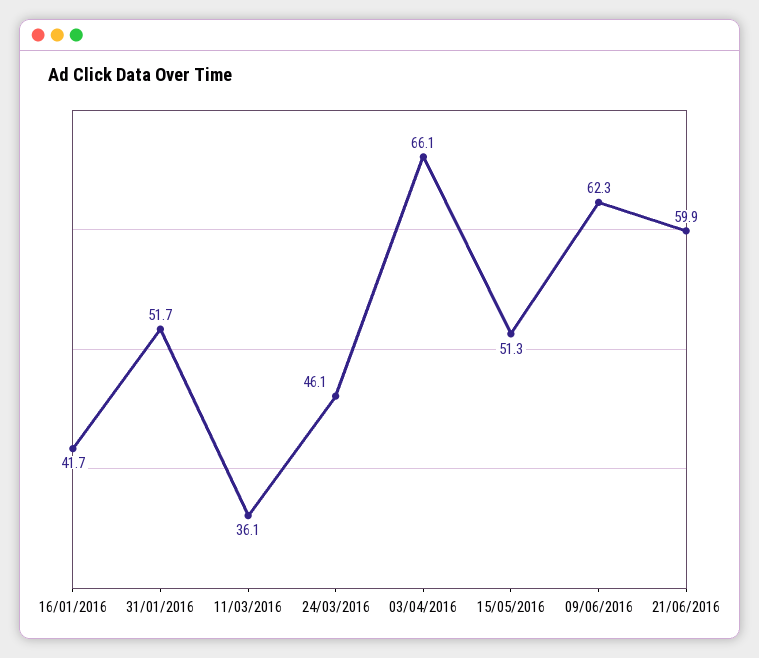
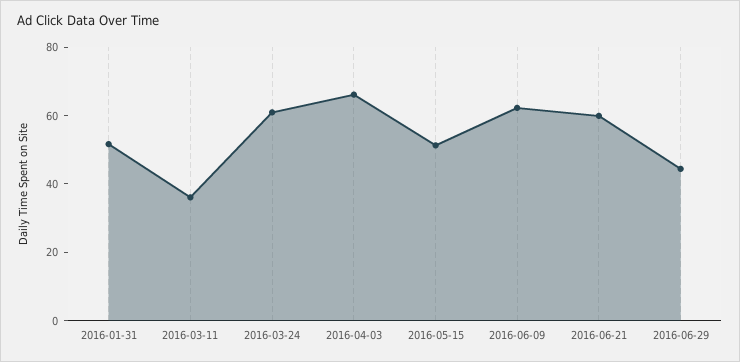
16/01/2016: 41.7 -> none
24/03/2016: 46.1 -> 60
2016-06-29: none -> 45

